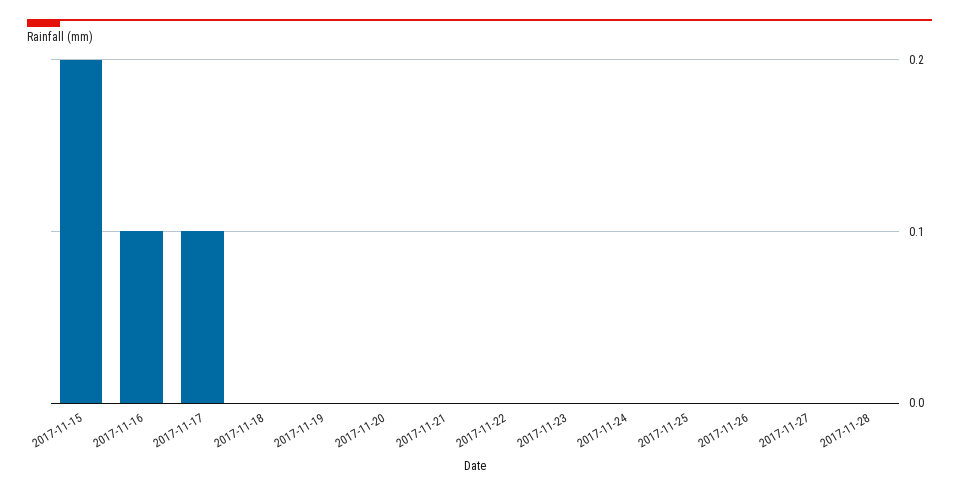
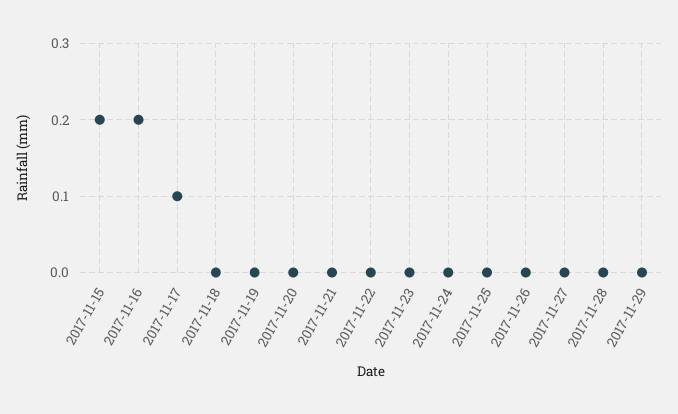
2017-11-16: 0.1 -> 0.2
2017-11-29: none -> 0

